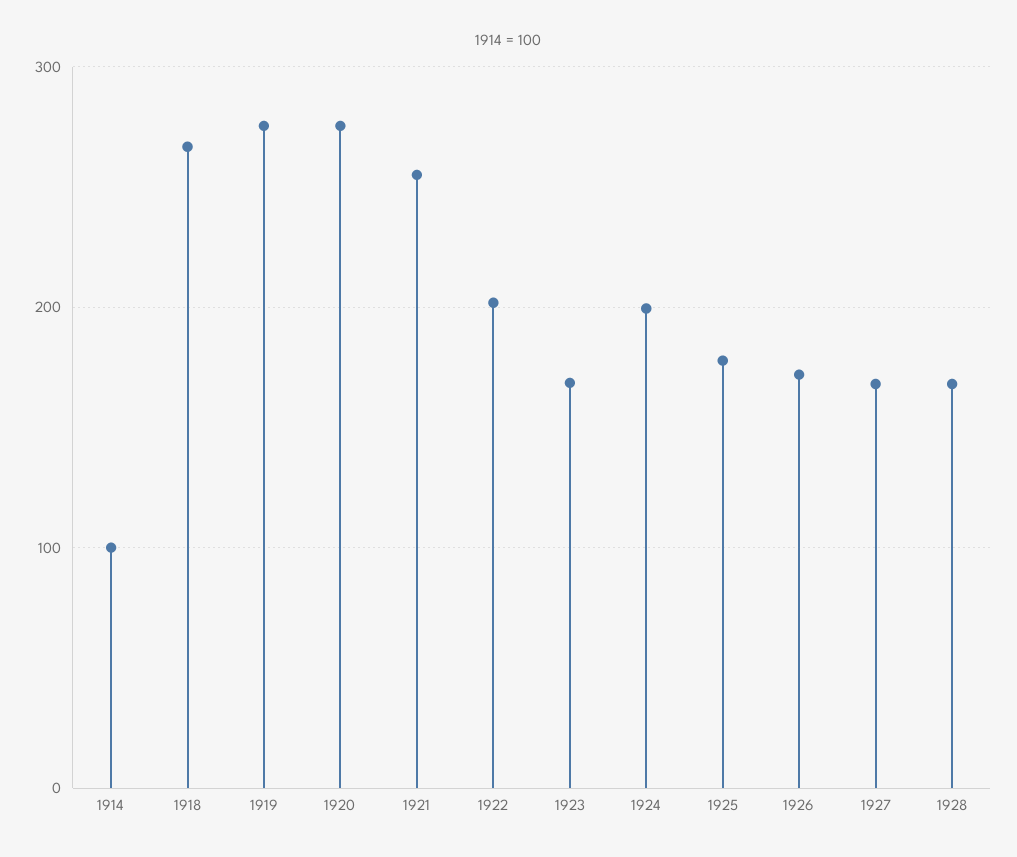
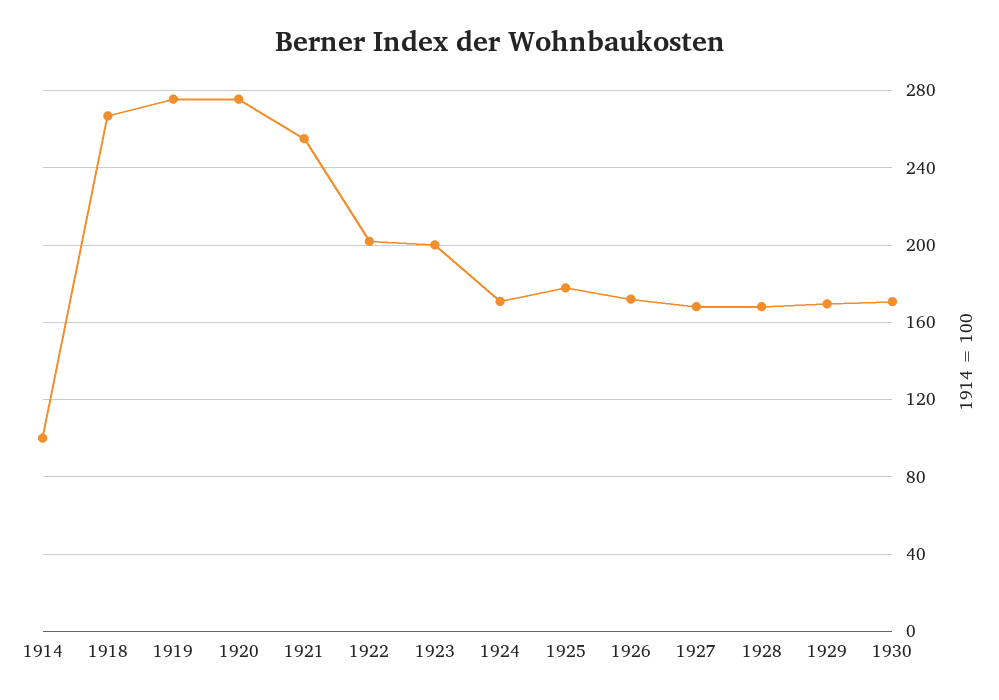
1923: 170 -> 200
1924: 200 -> 170
1929: none -> 170
1930: none -> 170

